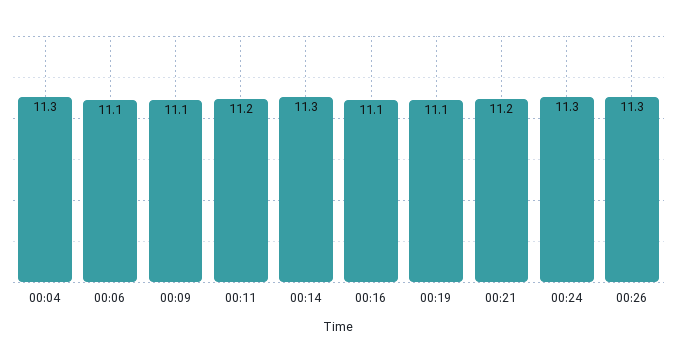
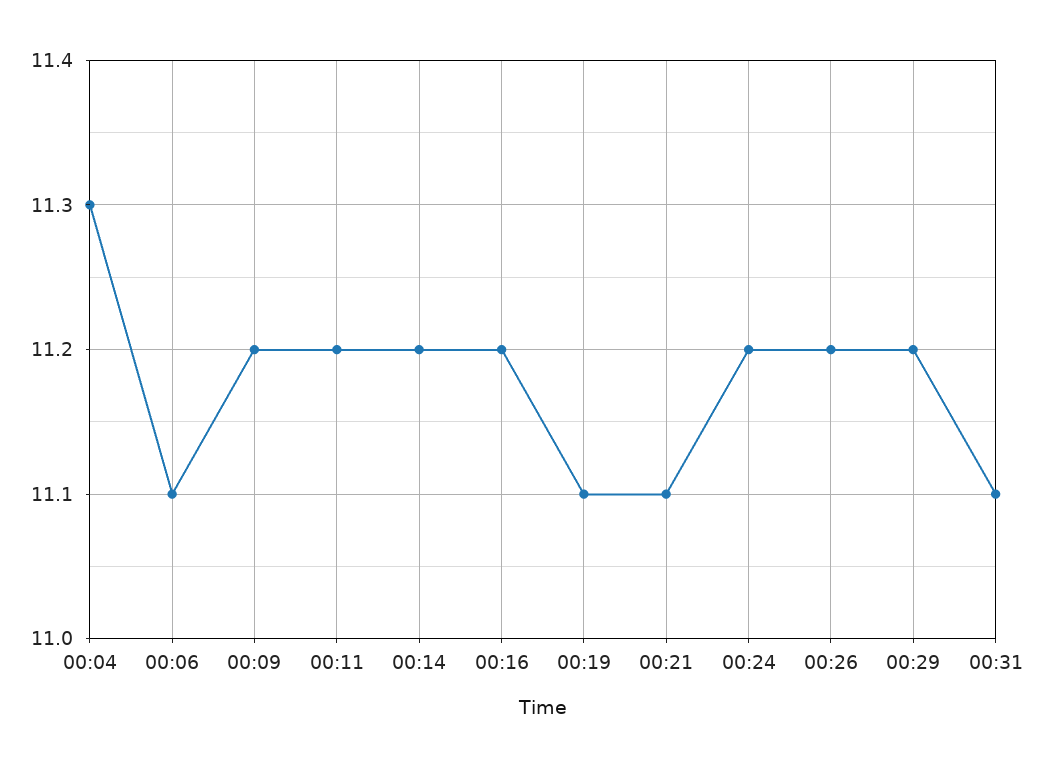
00:09: 11.1 -> 11.2
00:14: 11.3 -> 11.2
00:16: 11.1 -> 11.2
00:21: 11.2 -> 11.1
00:24: 11.3 -> 11.2
00:26: 11.3 -> 11.2
00:29: none -> 11.2
00:31: none -> 11.1

